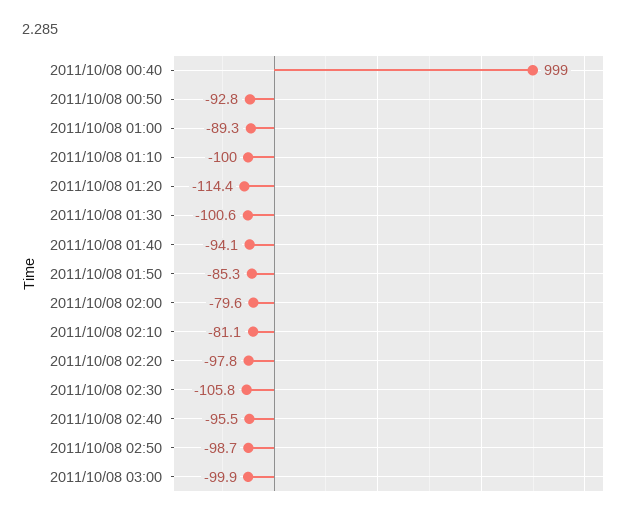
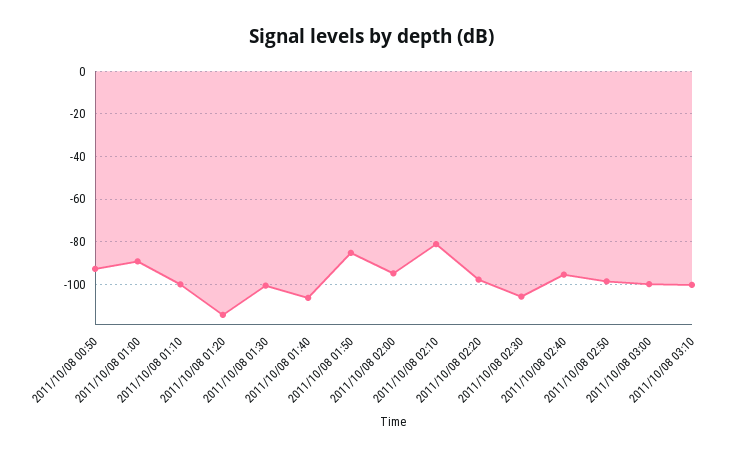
2011/10/08 00:40: 999 -> none
2011/10/08 01:40: -94.1 -> -105
2011/10/08 02:00: -79.6 -> -95
2011/10/08 03:10: none -> -100

